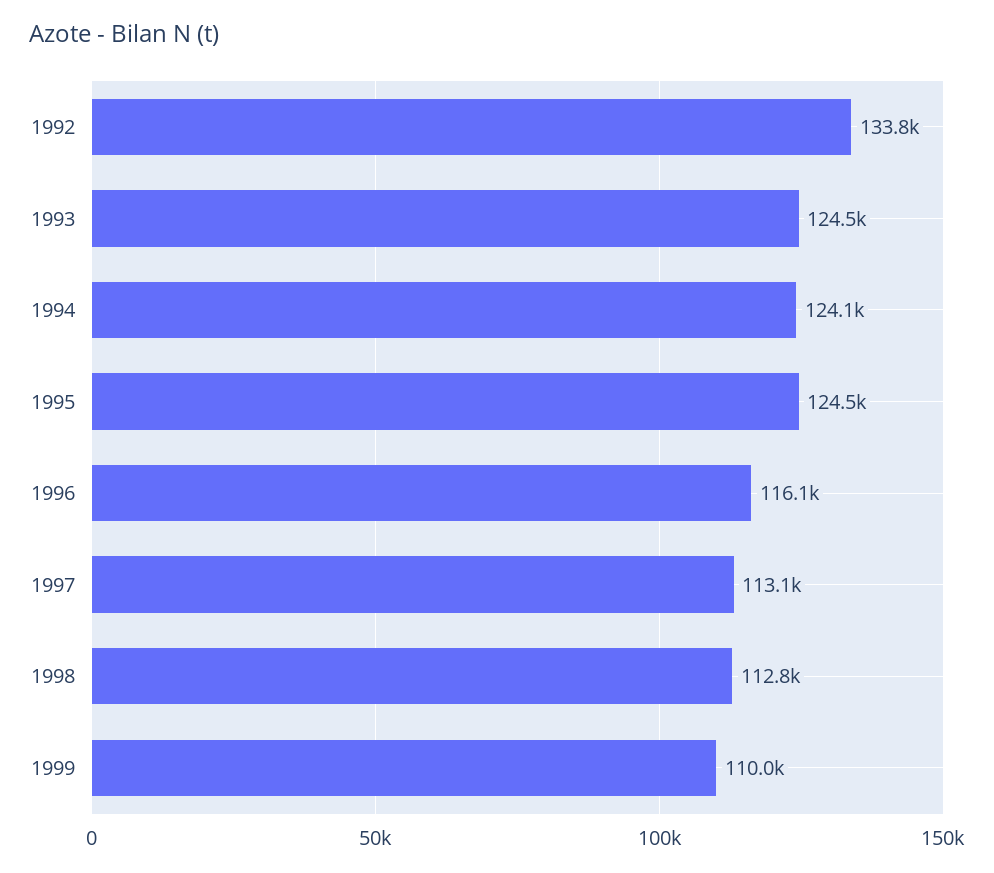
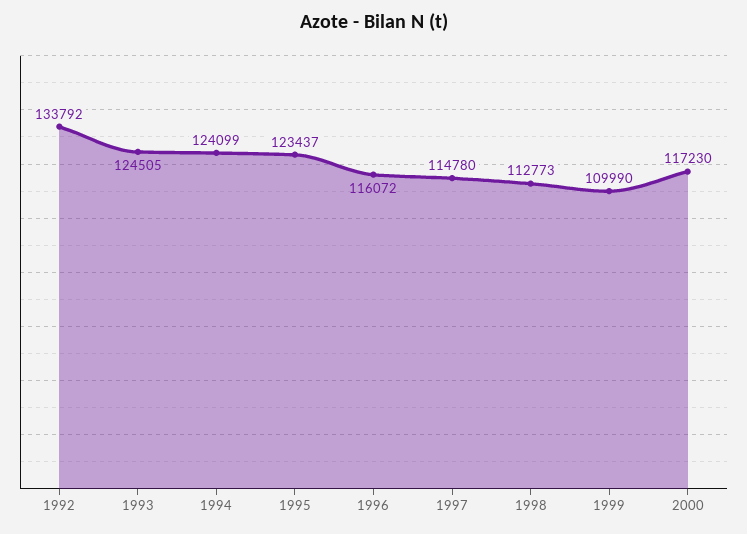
1995: 124500 -> 123437
1997: 113100 -> 114780
2000: none -> 117230

